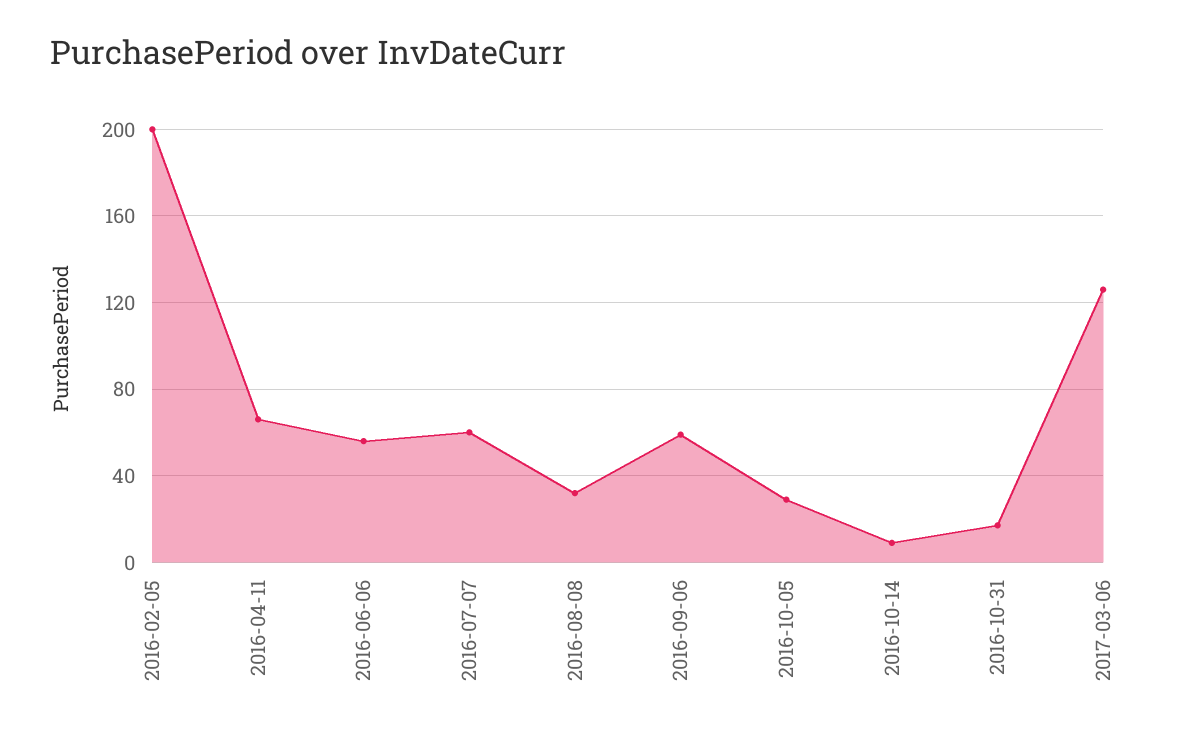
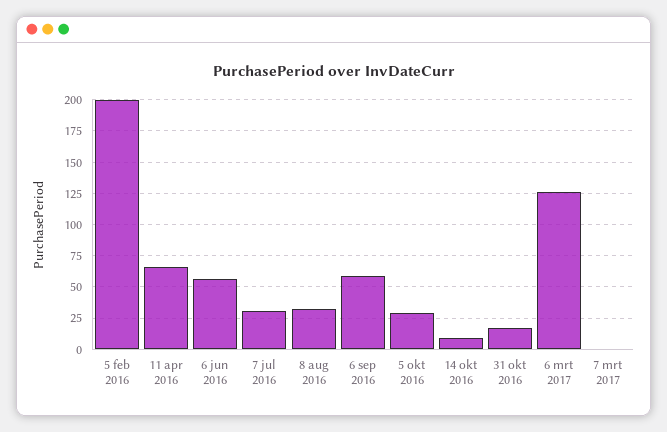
2016-07-07: 60 -> 30
7 mrt 2017: none -> 0

